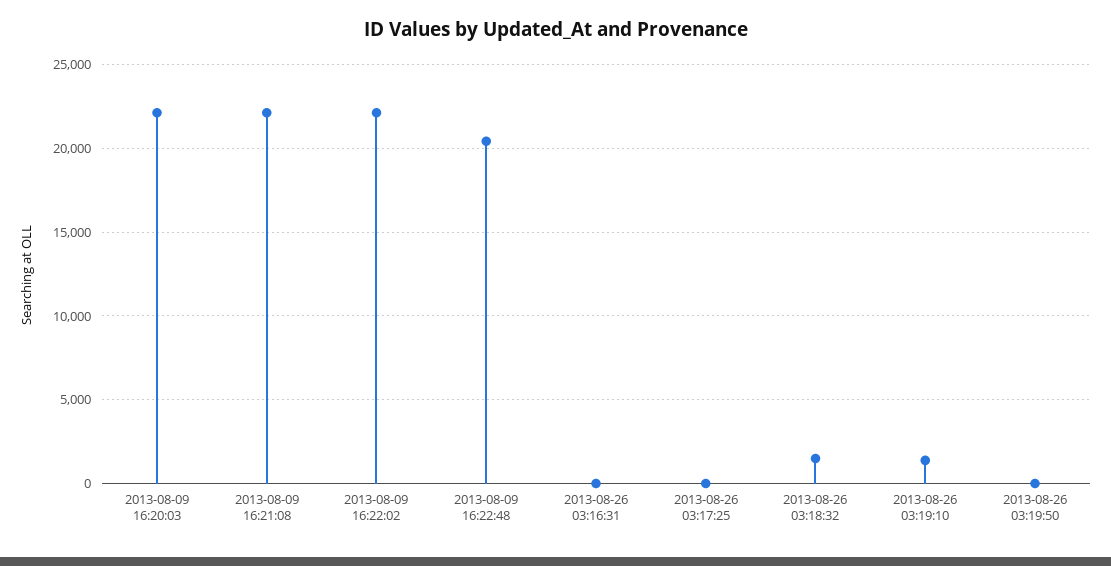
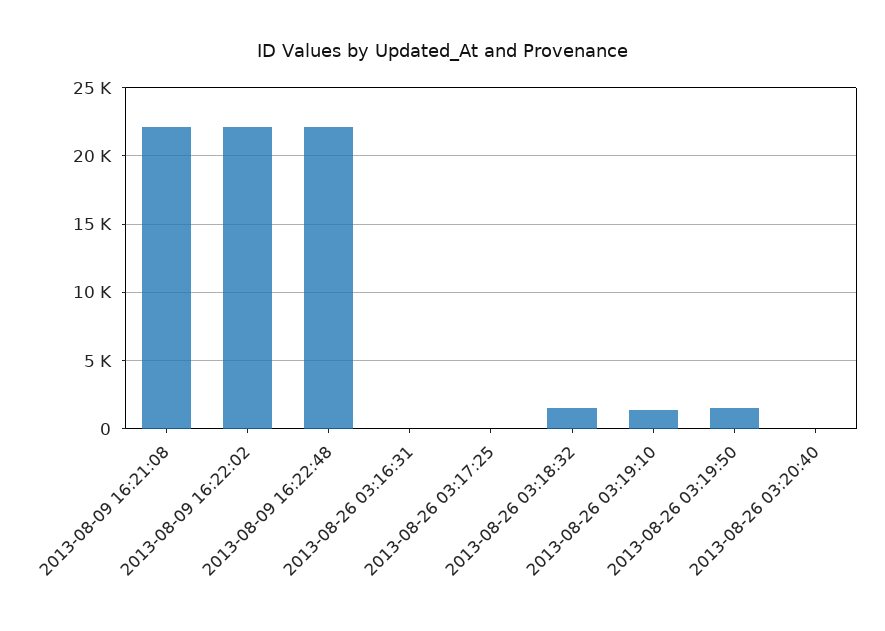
2013-08-09 16:20:03: 22000 -> none
2013-08-09 16:22:48: 20500 -> 22000
2013-08-26 03:19:50: 0 -> 1500
2013-08-26 03:20:40: none -> 0

